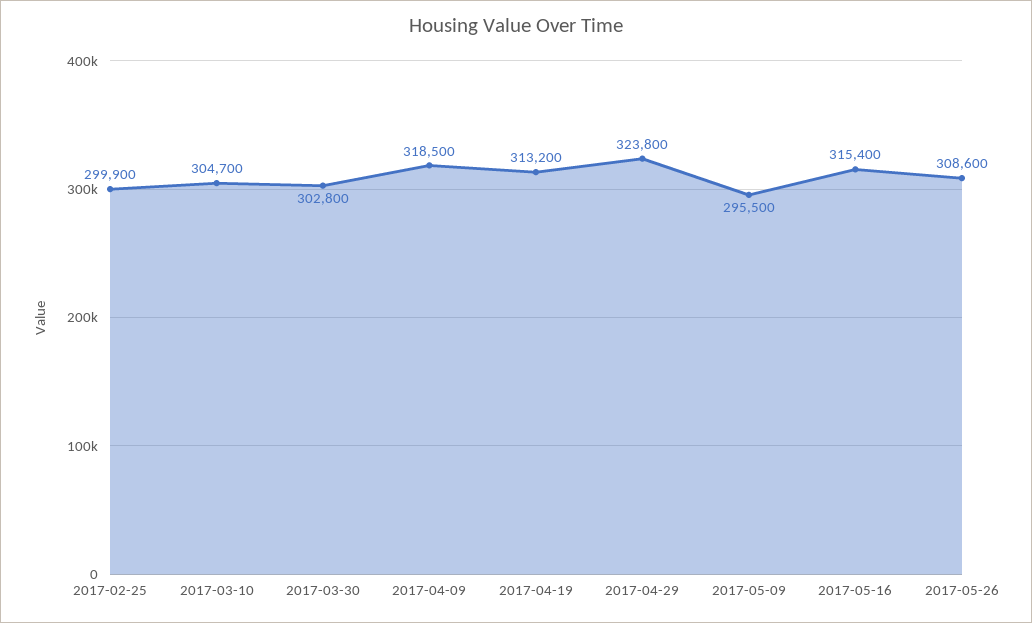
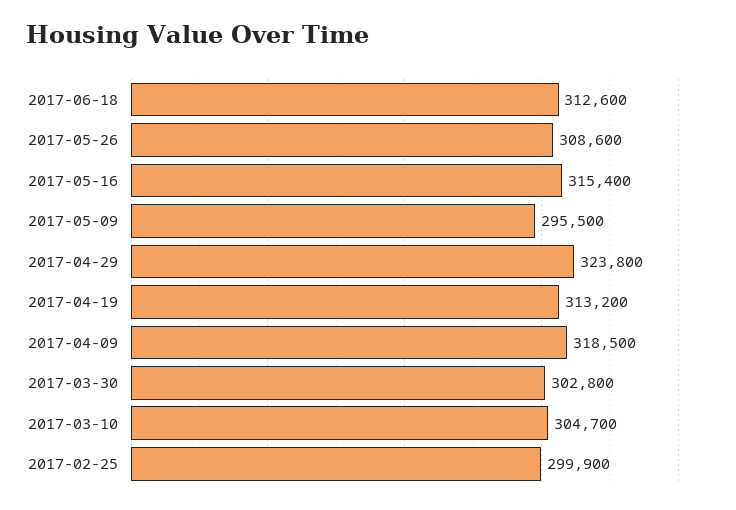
2017-06-18: none -> 312600

